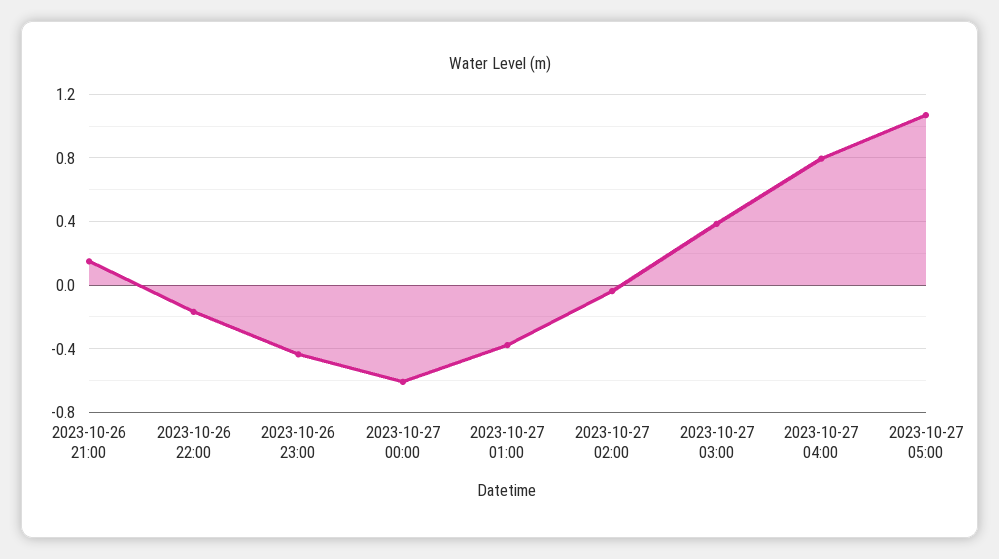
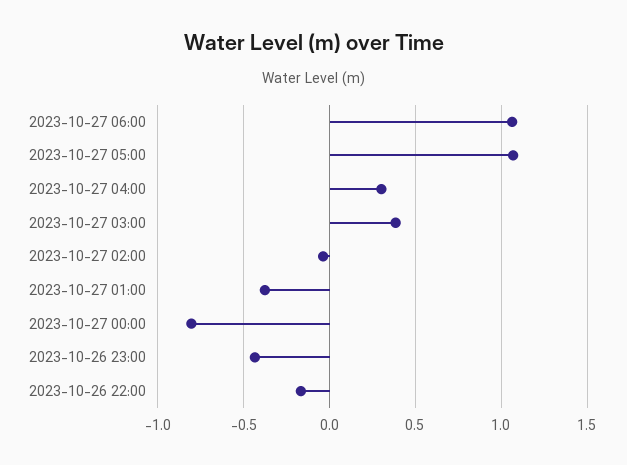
2023-10-26 21:00: 0.15 -> none
2023-10-27 00:00: -0.6 -> -0.8
2023-10-27 04:00: 0.8 -> 0.3
2023-10-27 06:00: none -> 1.05

